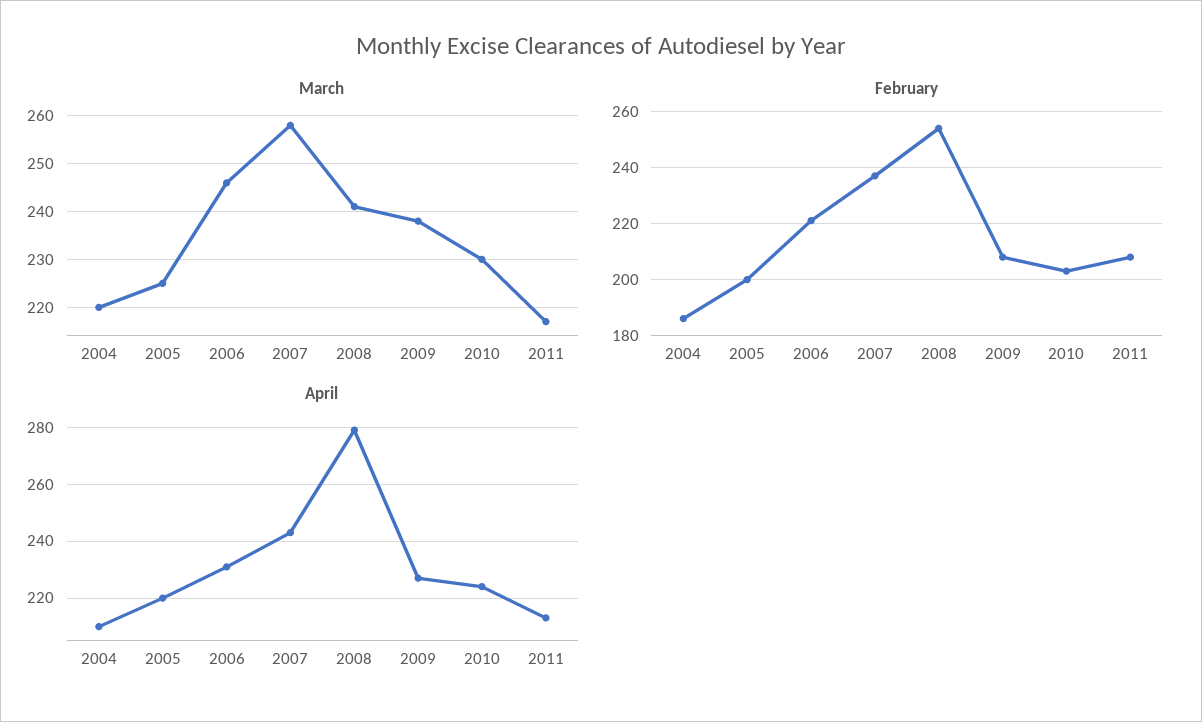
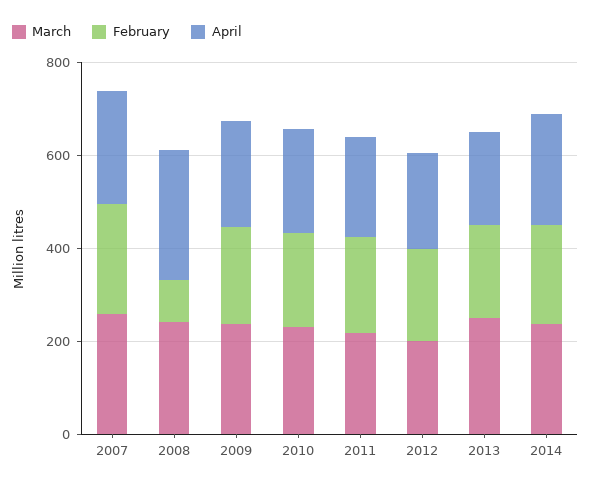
March, 2004: 220 -> none
March, 2005: 225 -> none
March, 2006: 245 -> none
February, 2004: 185 -> none
February, 2005: 200 -> none
February, 2006: 220 -> none
February, 2008: 255 -> 100
April, 2004: 210 -> none
April, 2005: 220 -> none
April, 2006: 230 -> none
March, 2012: none -> 200
February, 2012: none -> 200
April, 2012: none -> 200
March, 2013: none -> 250
February, 2013: none -> 200
April, 2013: none -> 200
March, 2014: none -> 250
February, 2014: none -> 200
April, 2014: none -> 250

